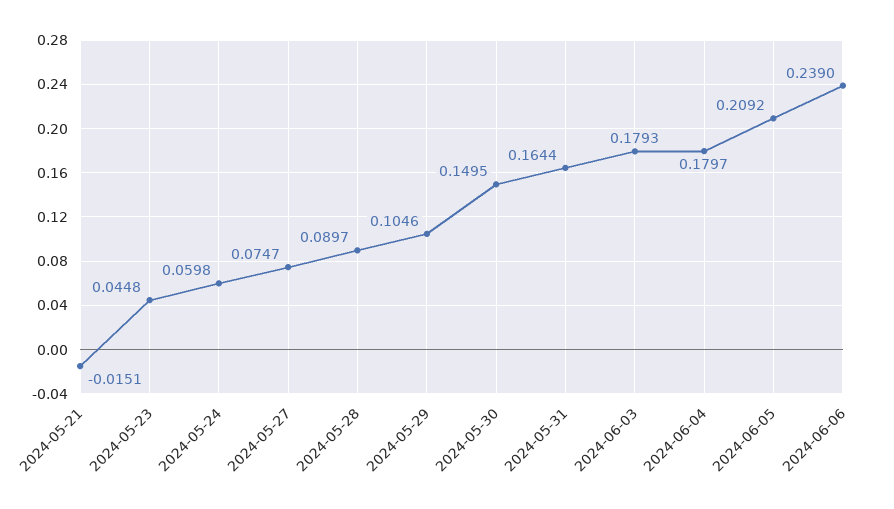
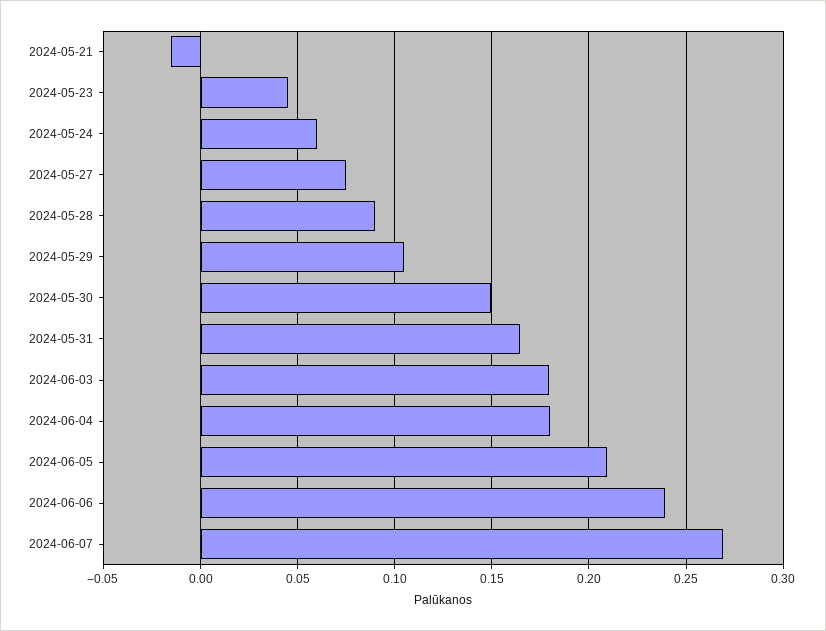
2024-06-07: none -> 0.27

